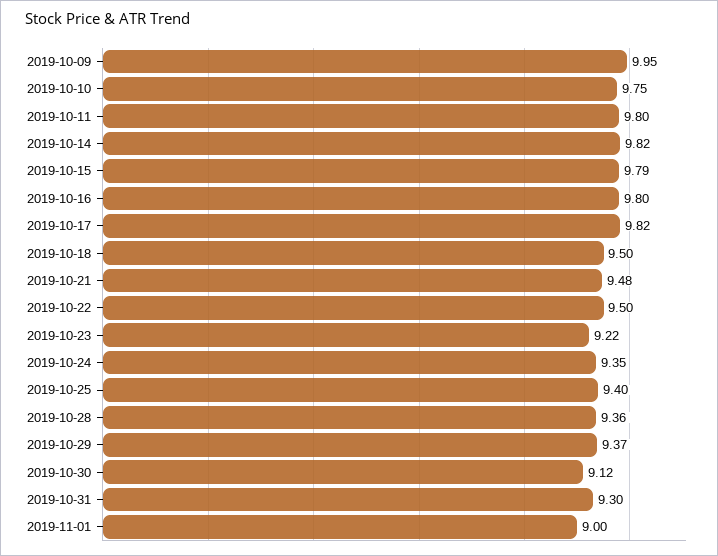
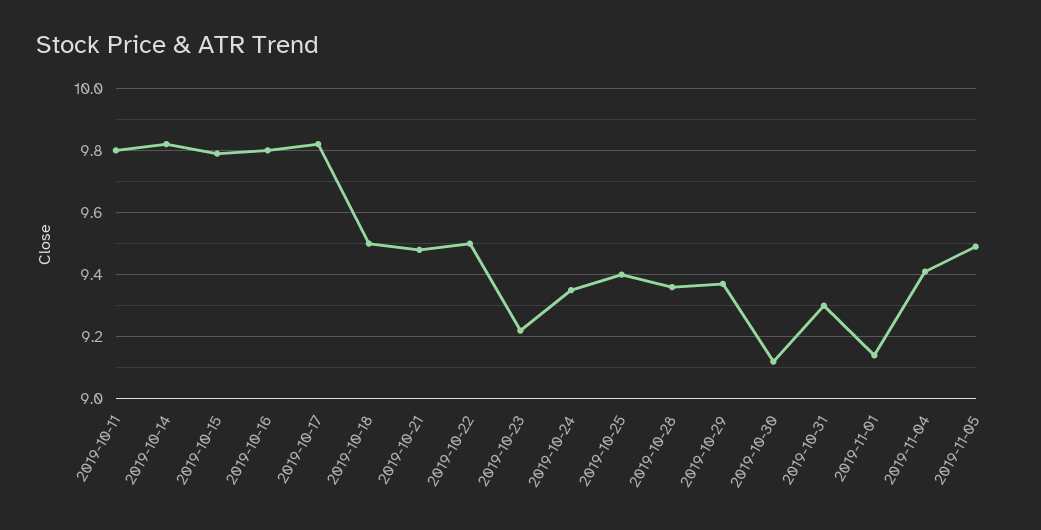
2019-10-09: 9.95 -> none
2019-10-10: 9.75 -> none
2019-11-01: 9 -> 9.15
2019-11-04: none -> 9.4
2019-11-05: none -> 9.5

